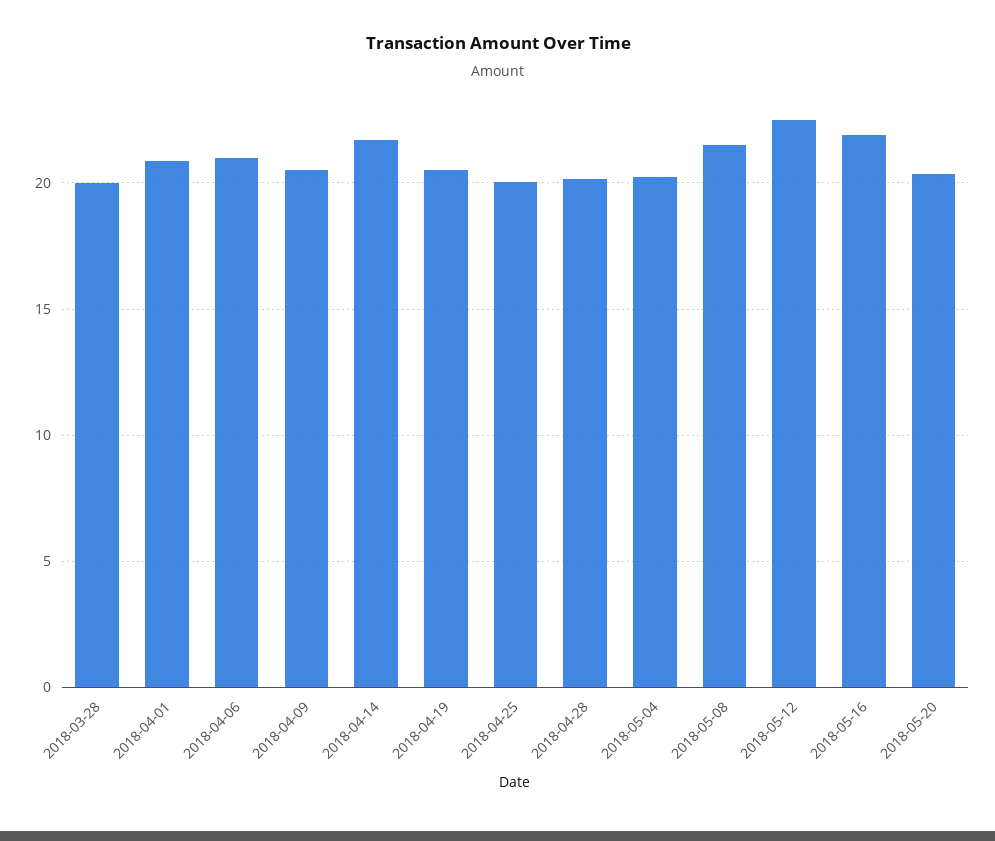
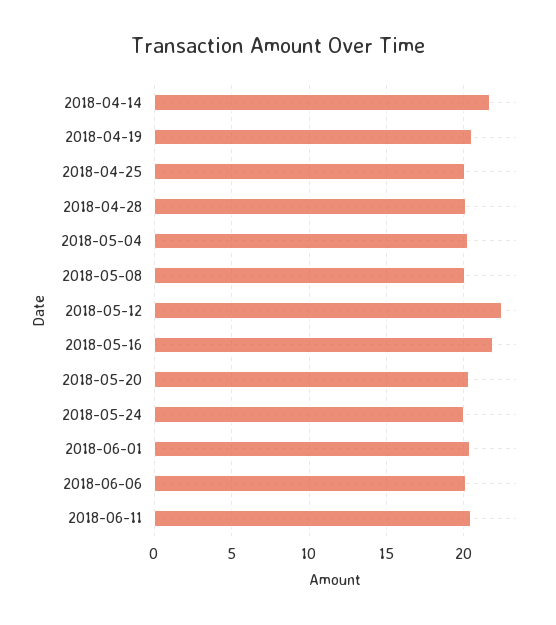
2018-03-28: 20 -> none
2018-04-01: 21 -> none
2018-04-06: 21 -> none
2018-04-09: 20.5 -> none
2018-05-08: 21.5 -> 20
2018-05-24: none -> 20
2018-06-01: none -> 20.5
2018-06-06: none -> 20
2018-06-11: none -> 20.5

